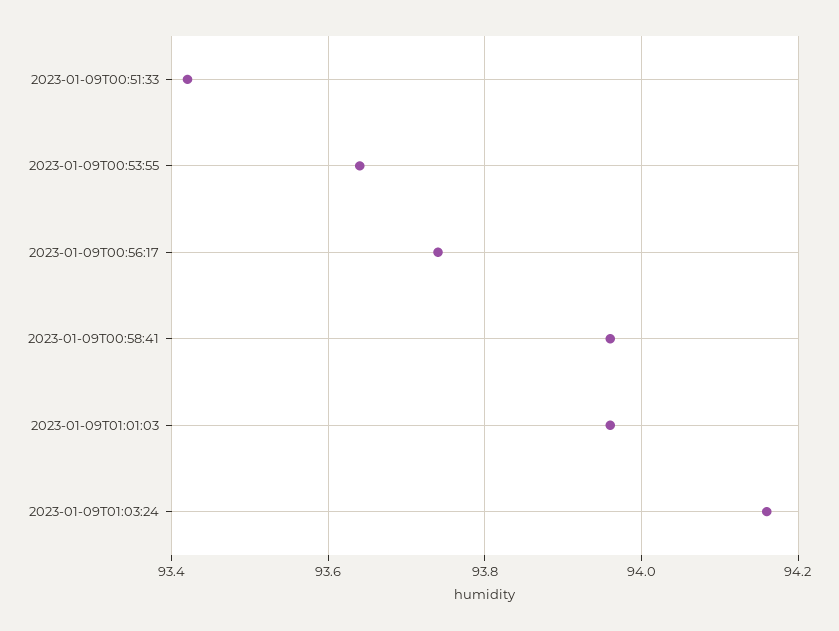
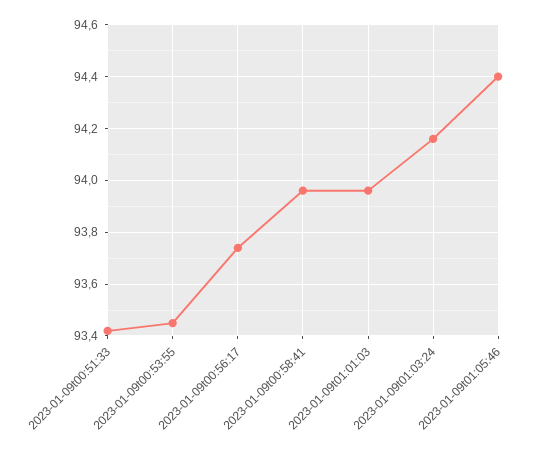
2023-01-09T00:53:55: 93.65 -> 93.45
2023-01-09t01:05:46: none -> 94.4

